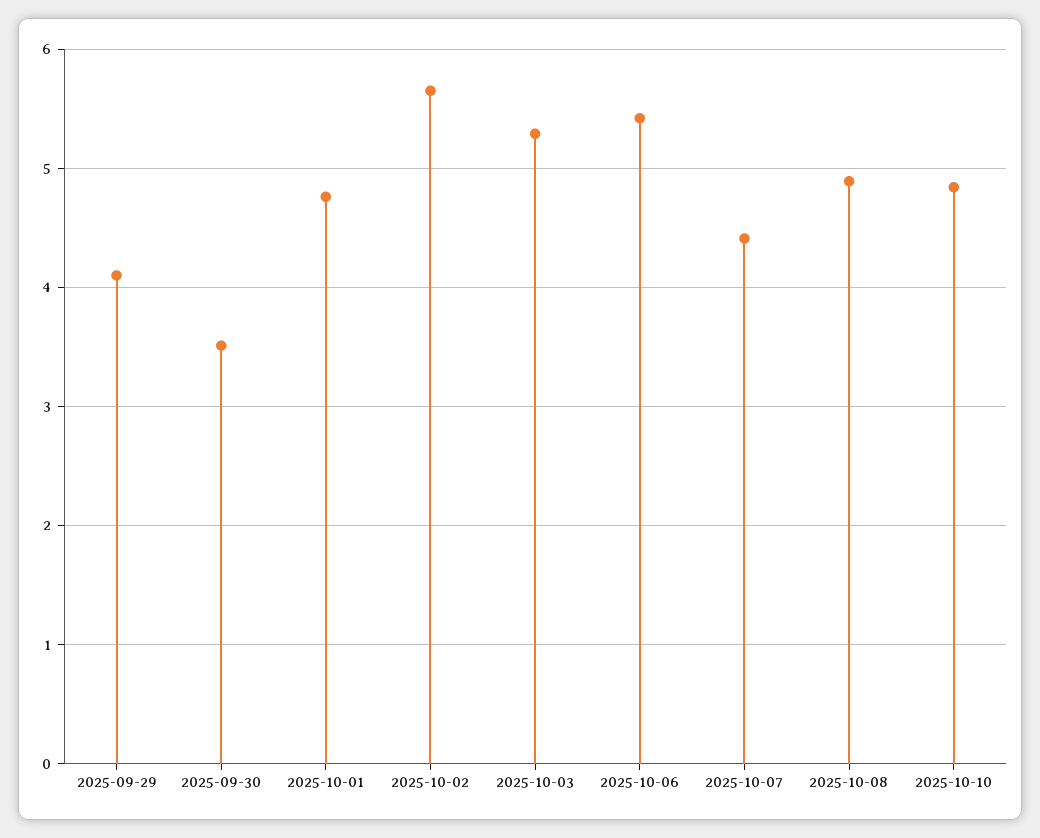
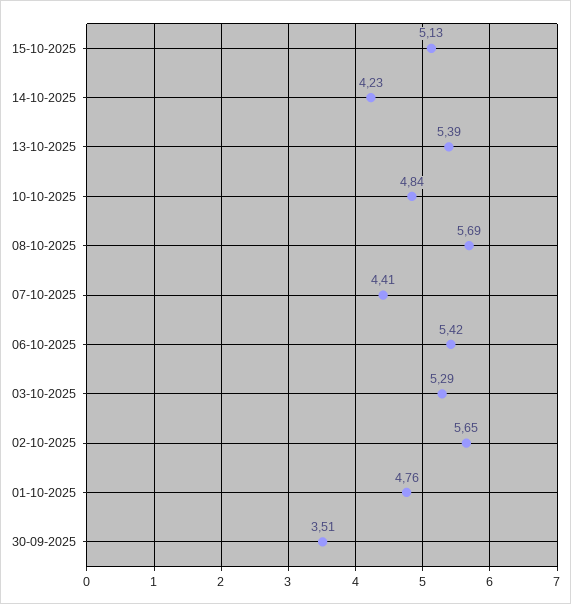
2025-09-29: 4.1 -> none
2025-10-08: 4.9 -> 5.69
15-10-2025: none -> 5.13
14-10-2025: none -> 4.23
13-10-2025: none -> 5.39

